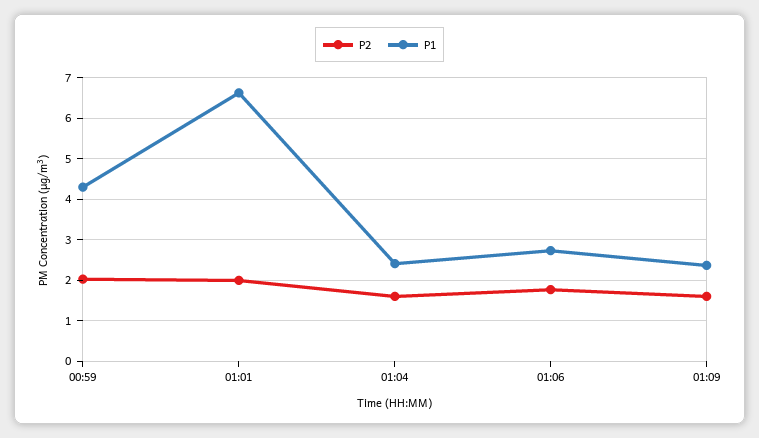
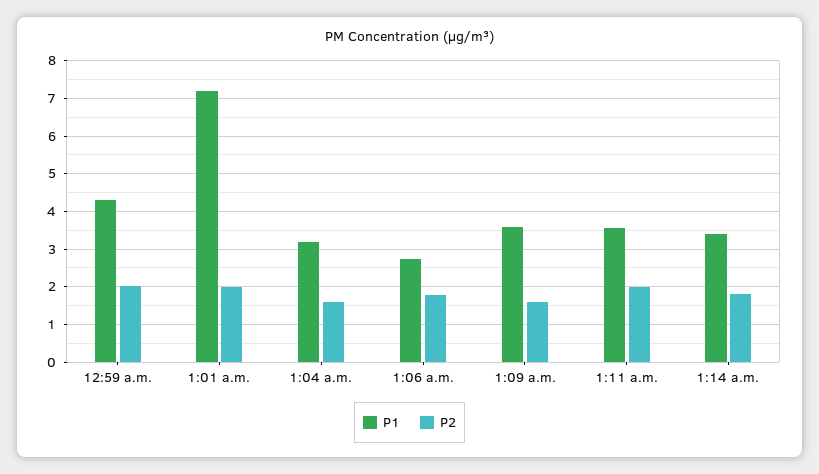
P1, 01:01: 6.6 -> 7.2
P1, 01:04: 2.4 -> 3.2
P1, 01:09: 2.4 -> 3.6
P1, 1:11 a.m.: none -> 3.6
P2, 1:11 a.m.: none -> 2
P1, 1:14 a.m.: none -> 3.4
P2, 1:14 a.m.: none -> 1.8

